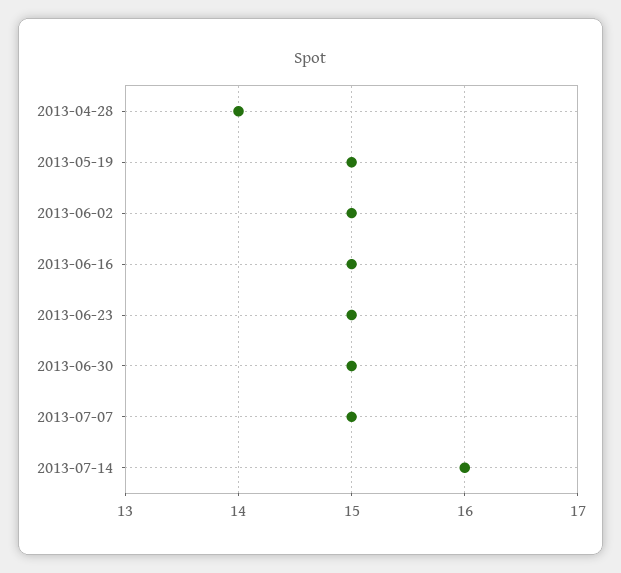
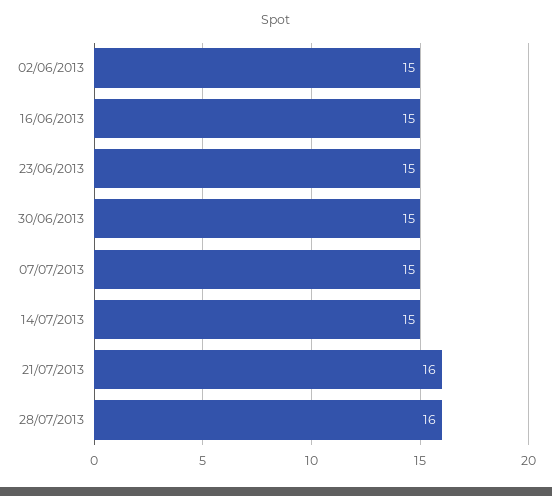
2013-04-28: 14 -> none
2013-05-19: 15 -> none
2013-07-14: 16 -> 15
21/07/2013: none -> 16
28/07/2013: none -> 16

